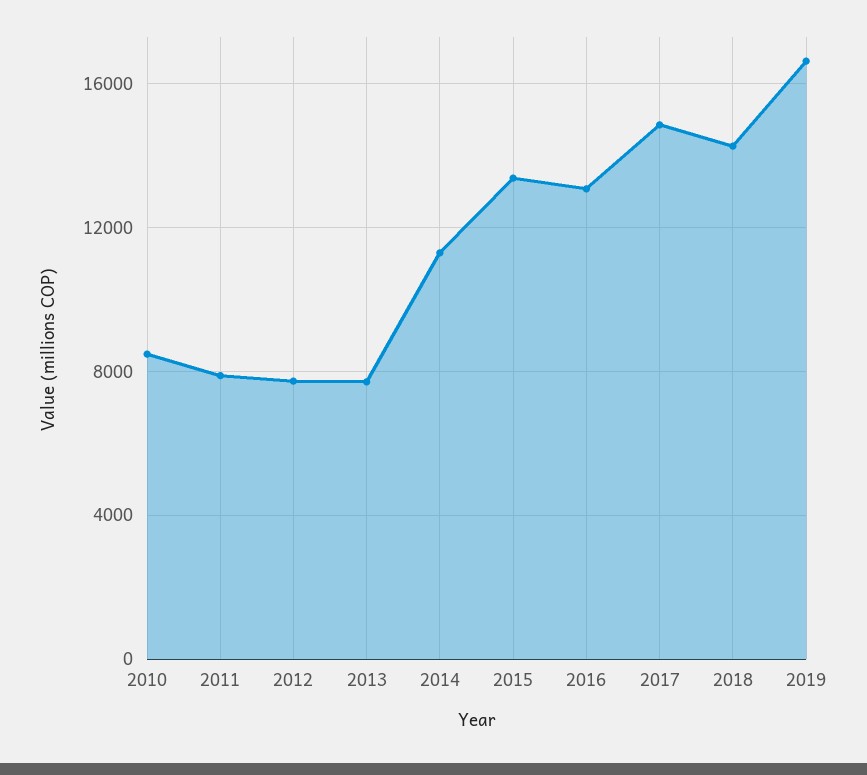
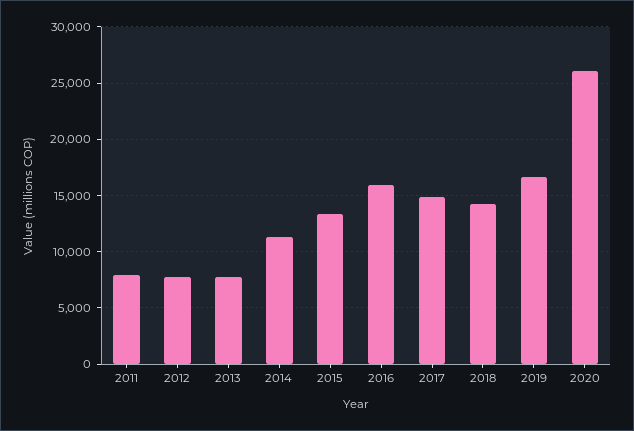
2010: 8500 -> none
2016: 13000 -> 16000
2020: none -> 26000

